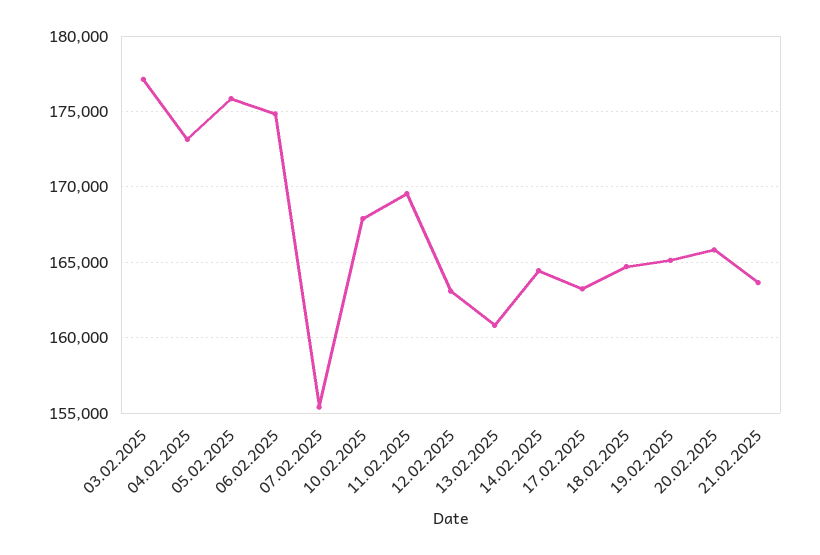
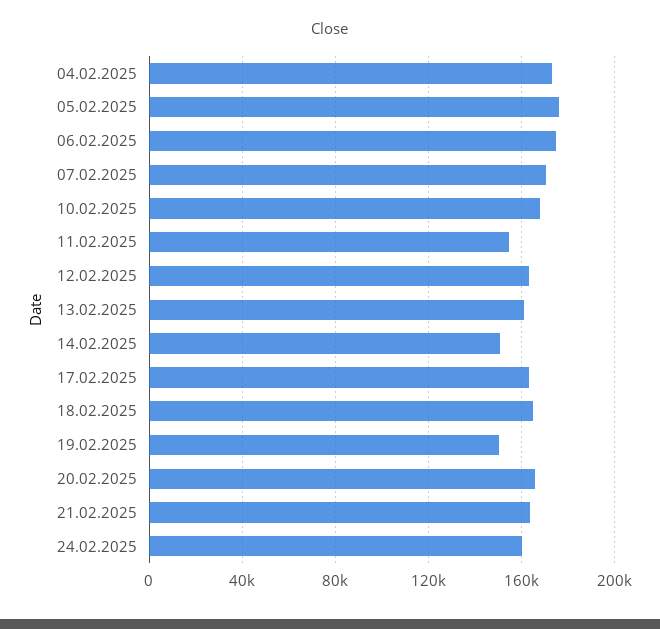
03.02.2025: 177000 -> none
07.02.2025: 155500 -> 170000
11.02.2025: 169500 -> 155000
14.02.2025: 164500 -> 150000
19.02.2025: 165000 -> 150000
24.02.2025: none -> 160000

